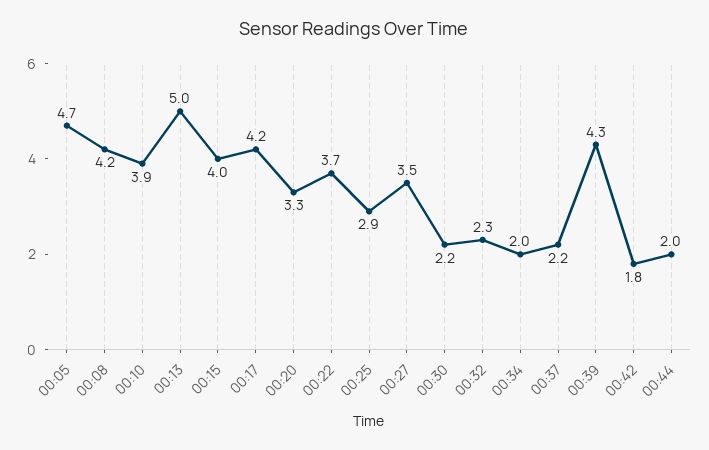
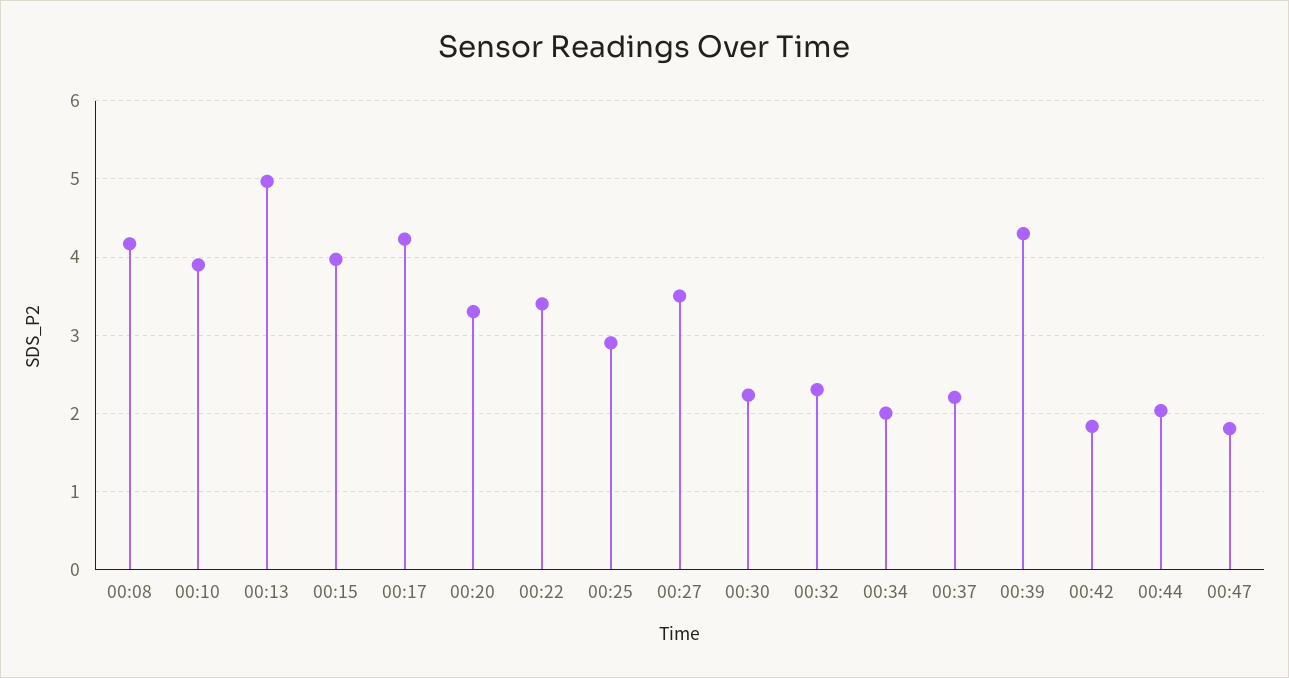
00:05: 4.7 -> none
00:22: 3.7 -> 3.4
00:47: none -> 1.8

